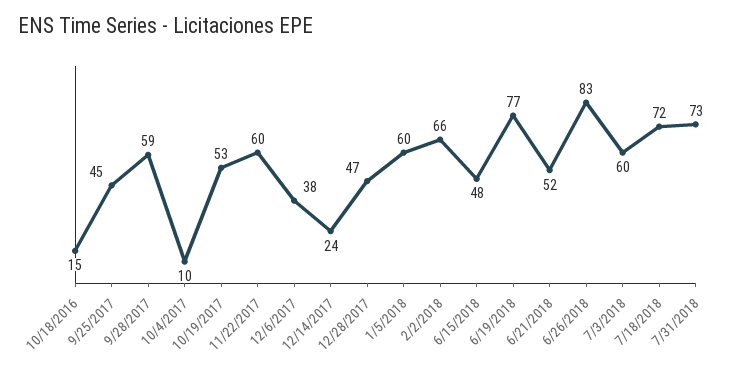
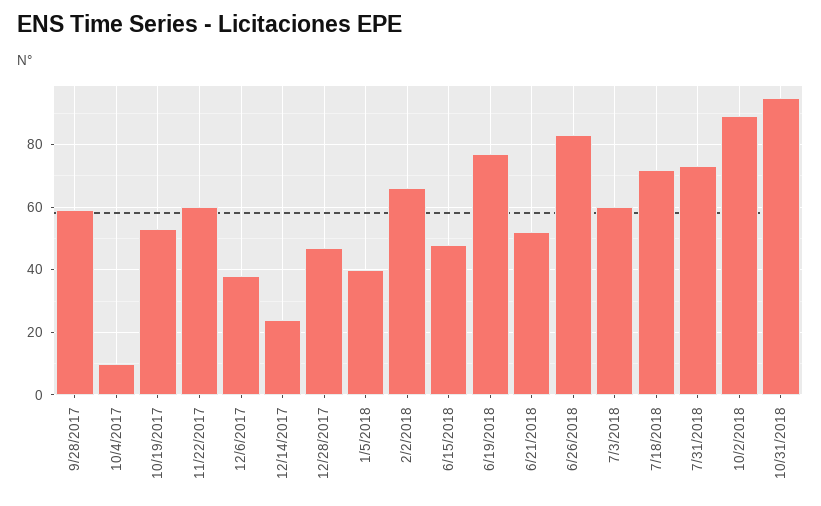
10/18/2016: 15 -> none
9/25/2017: 45 -> none
1/5/2018: 60 -> 40
10/2/2018: none -> 90
10/31/2018: none -> 95

